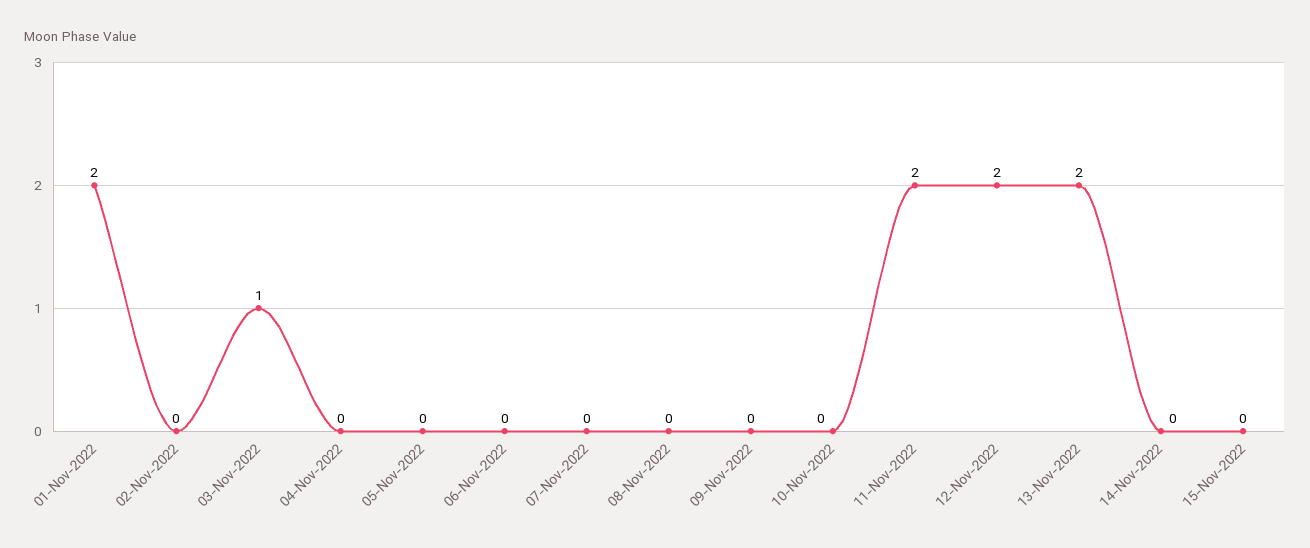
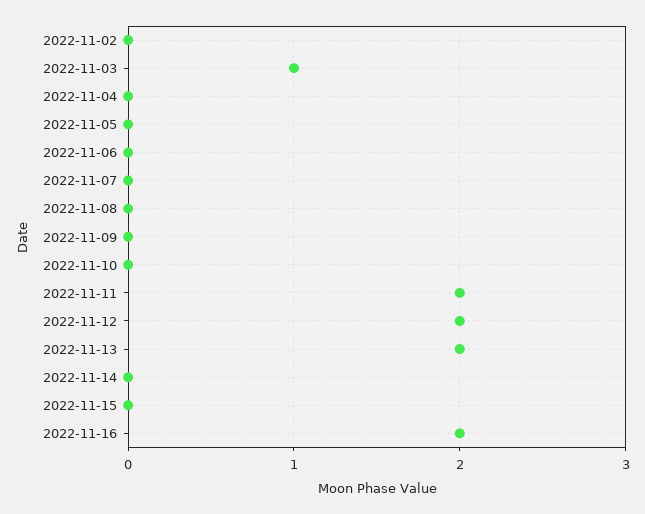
01-Nov-2022: 2 -> none
2022-11-16: none -> 2

